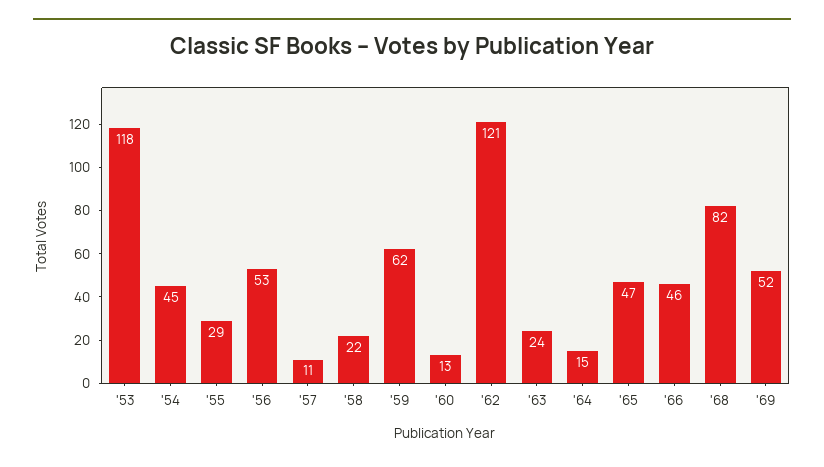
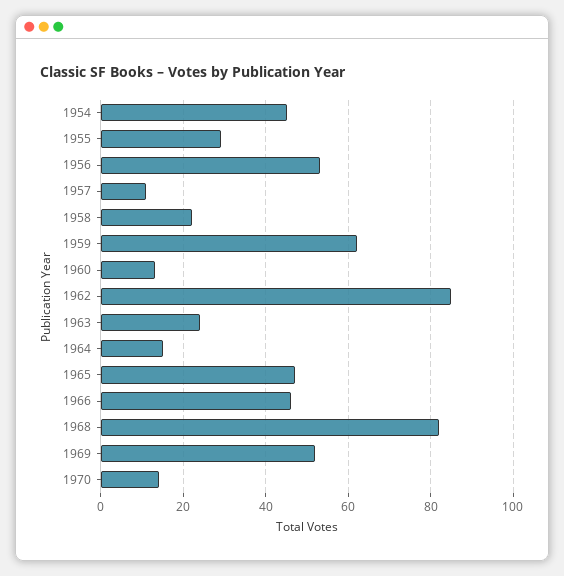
'53: 118 -> none
'62: 121 -> 85
1970: none -> 15

